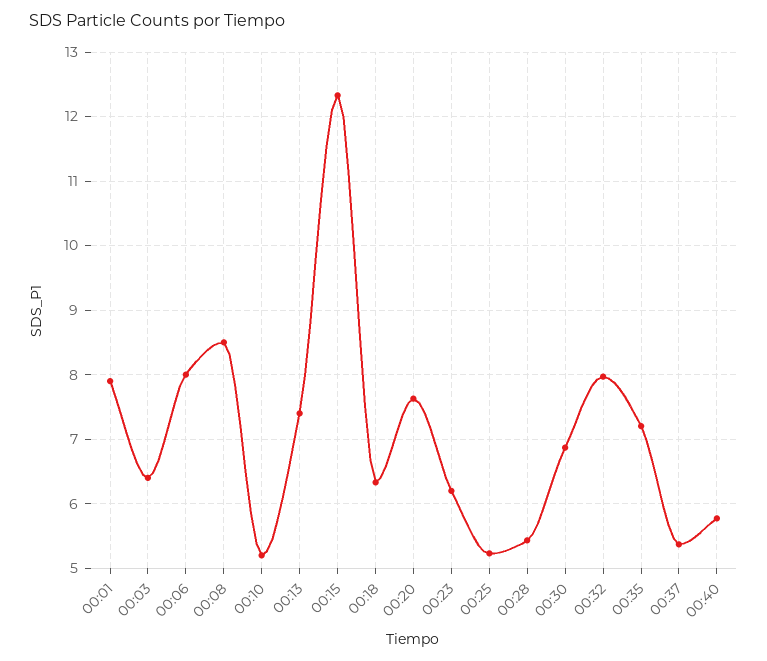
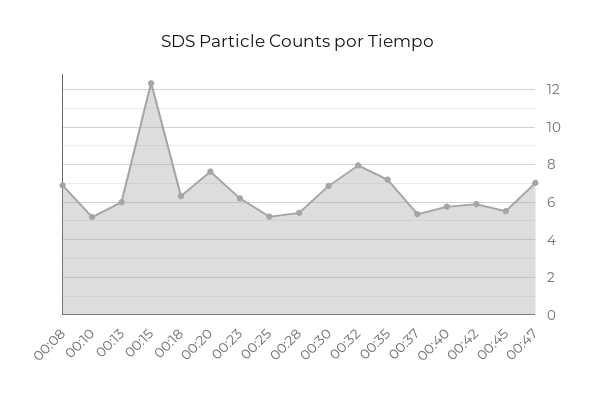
00:01: 7.9 -> none
00:03: 6.4 -> none
00:06: 8 -> none
00:08: 8.5 -> 7
00:13: 7.4 -> 6
00:42: none -> 6
00:45: none -> 5.5
00:47: none -> 7

